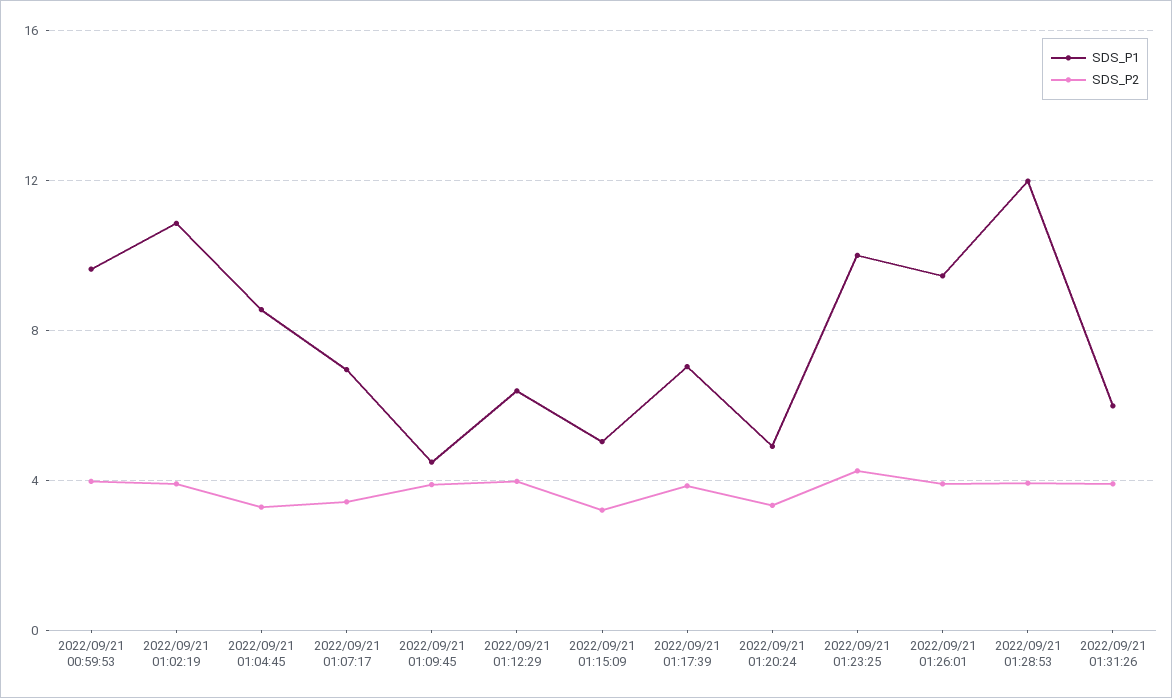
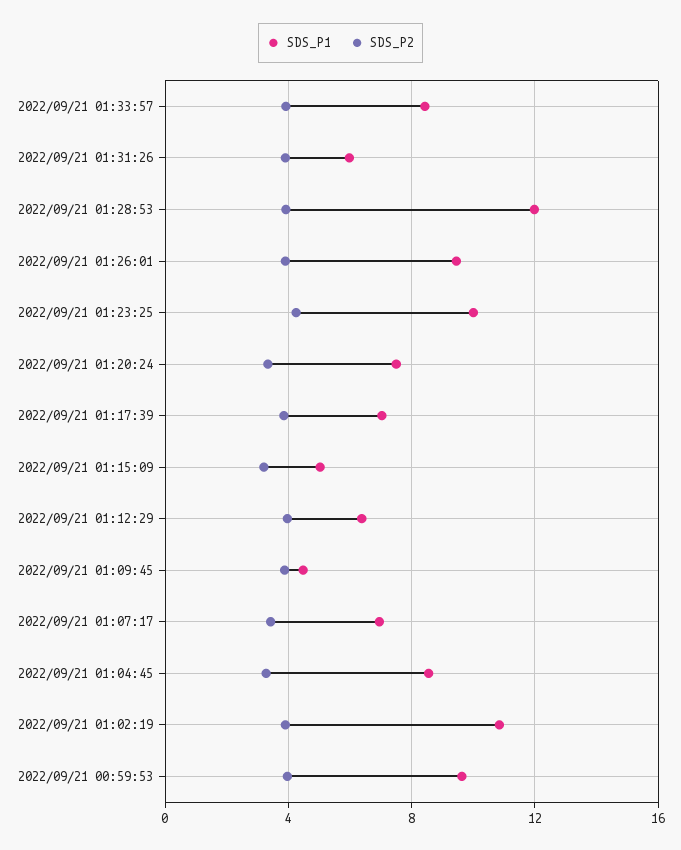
SDS_P1, 2022/09/21 01:20:24: 5 -> 7.5
SDS_P1, 2022/09/21 01:33:57: none -> 8.5
SDS_P2, 2022/09/21 01:33:57: none -> 4

